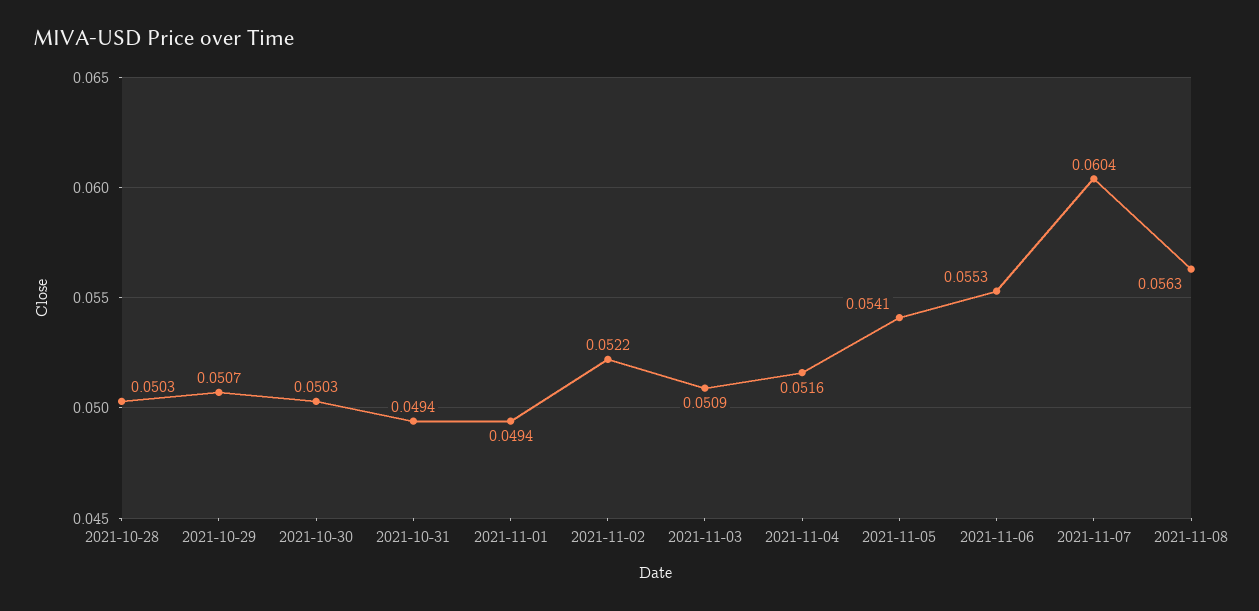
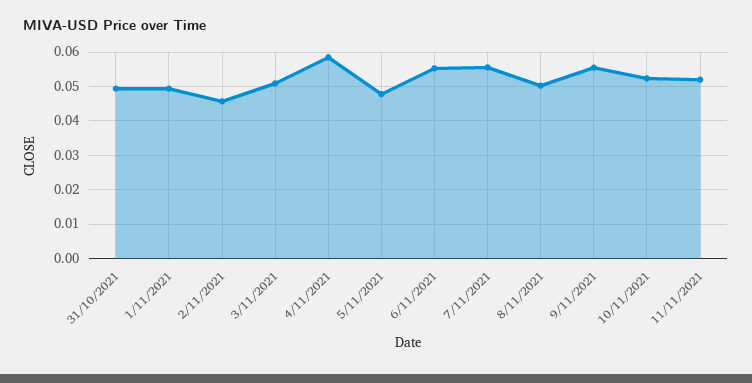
2021-10-28: 0.0503 -> none
2021-10-29: 0.0507 -> none
2021-10-30: 0.0503 -> none
2021-11-02: 0.0522 -> 0.046
2021-11-04: 0.0516 -> 0.058
2021-11-05: 0.0541 -> 0.048
2021-11-07: 0.0604 -> 0.056
2021-11-08: 0.0563 -> 0.05
9/11/2021: none -> 0.056
10/11/2021: none -> 0.052
11/11/2021: none -> 0.052

